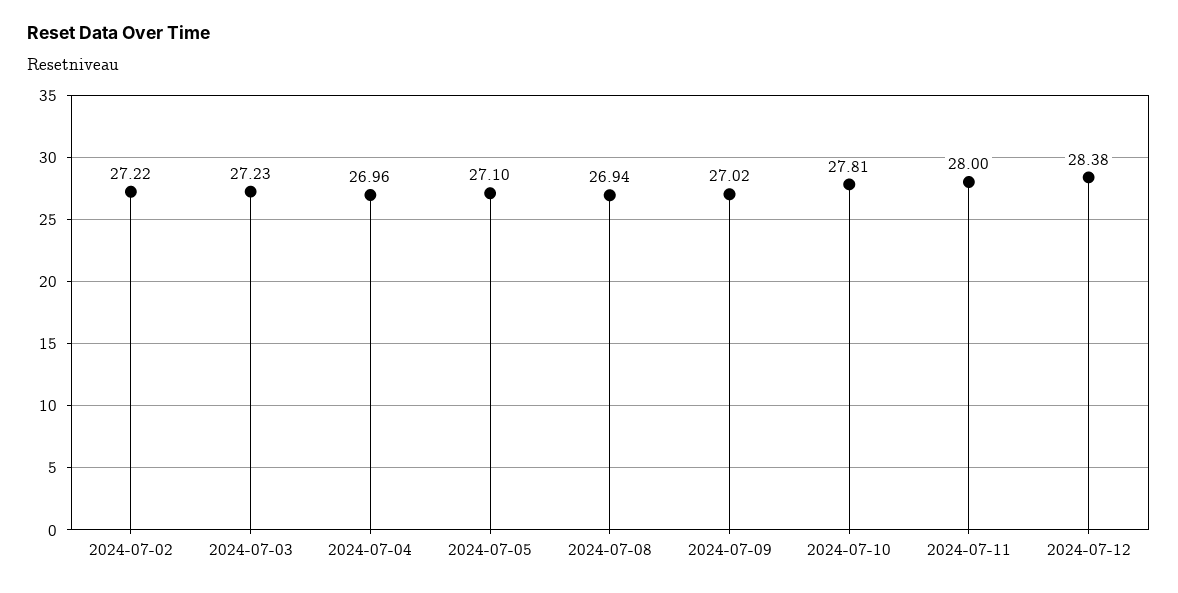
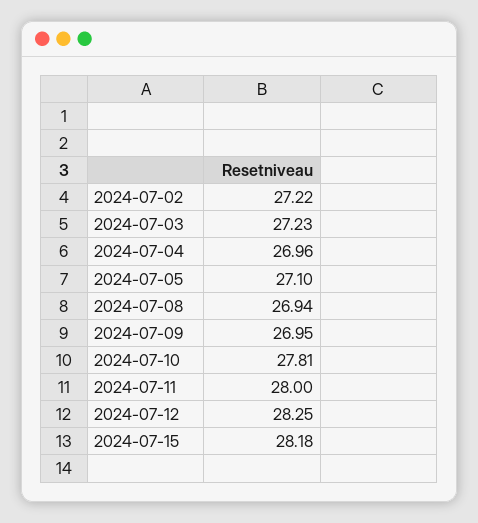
2024-07-09: 27.02 -> 26.95
2024-07-12: 28.38 -> 28.25
2024-07-15: none -> 28.18

